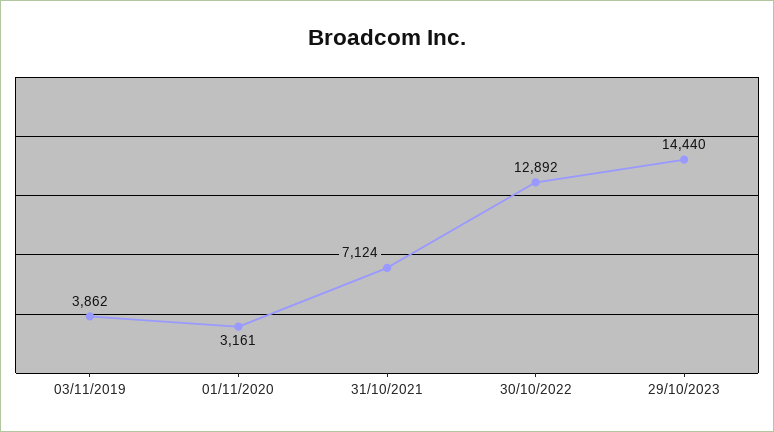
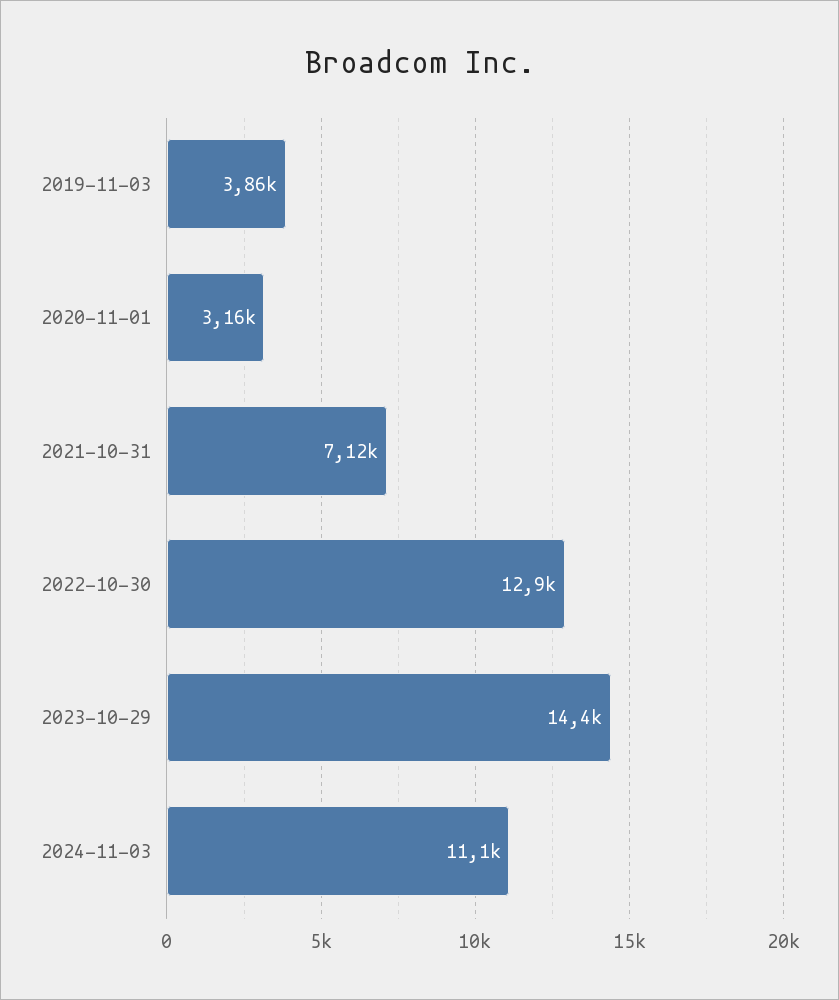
2024-11-03: none -> 11100

